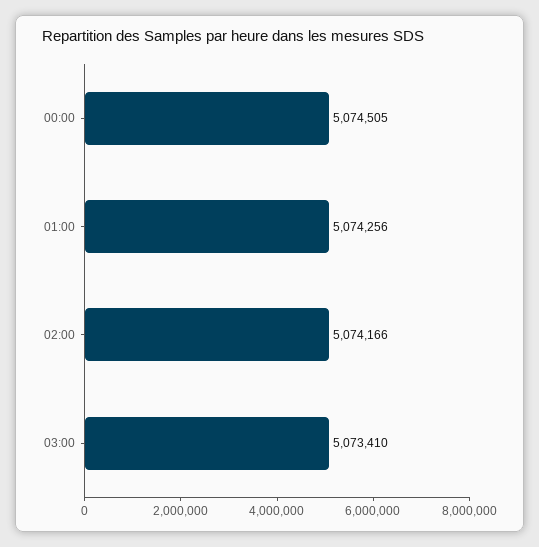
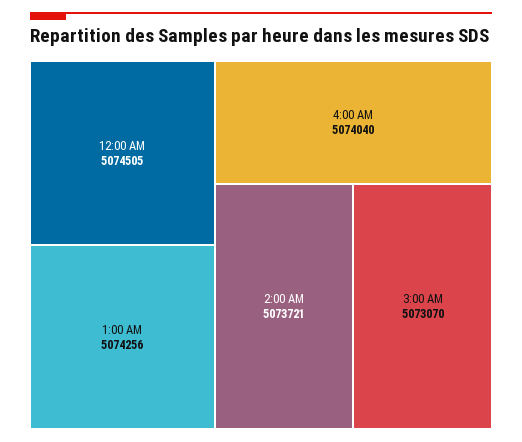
02:00: 5074166 -> 5073721
03:00: 5073410 -> 5073070
4:00 AM: none -> 5074040

